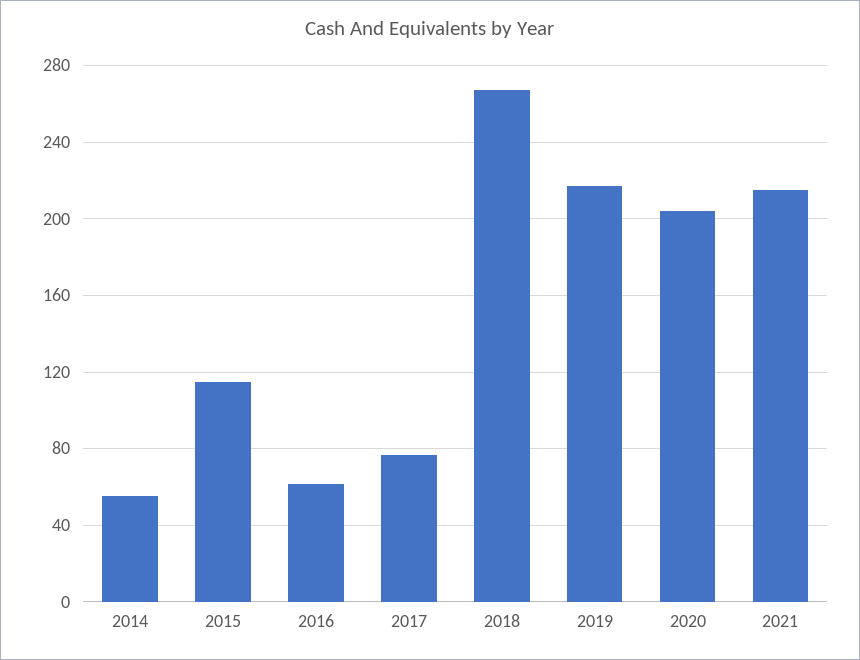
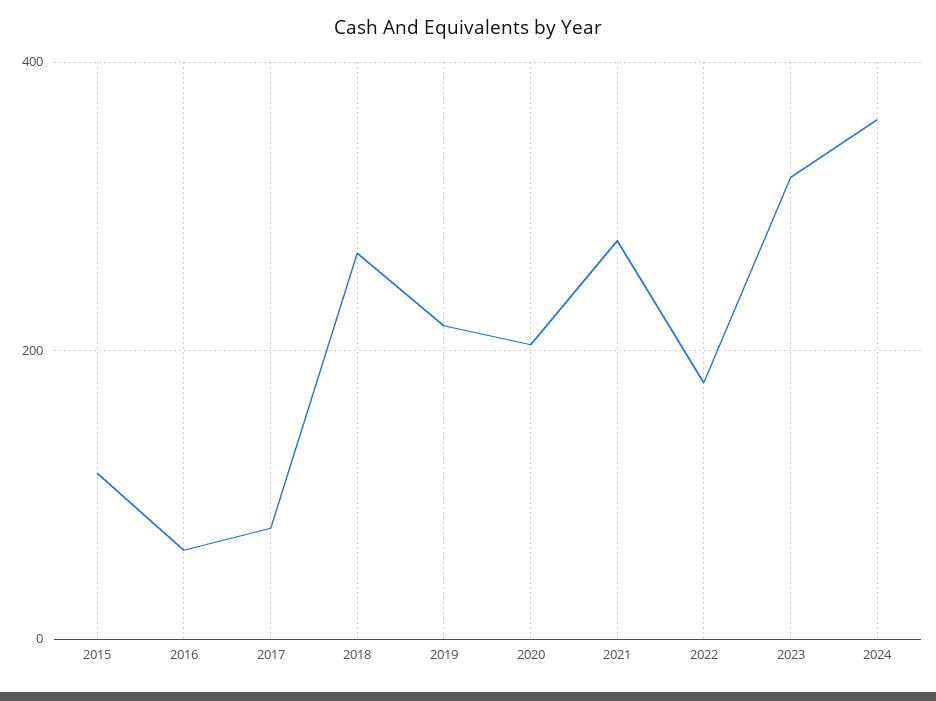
2014: 55 -> none
2021: 215 -> 280
2022: none -> 180
2023: none -> 320
2024: none -> 360

